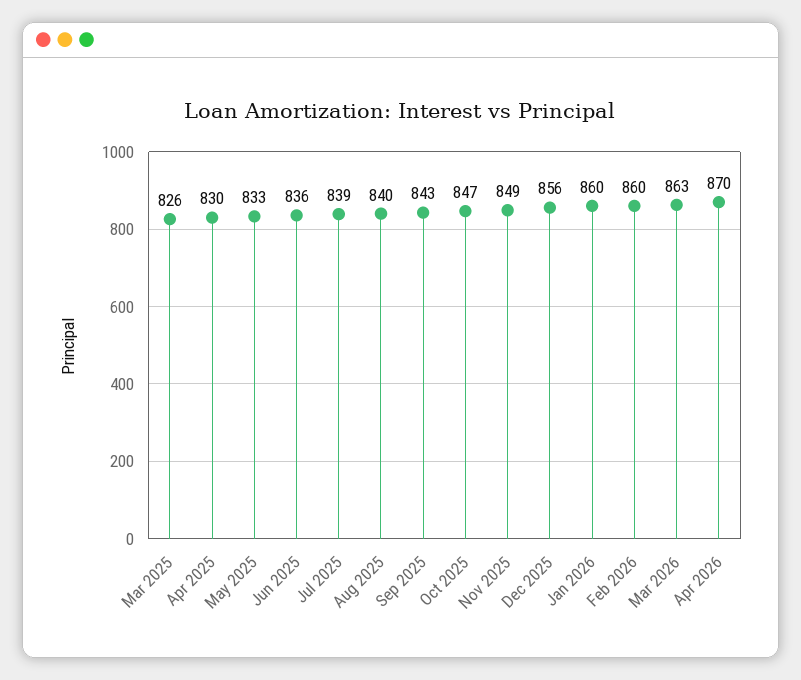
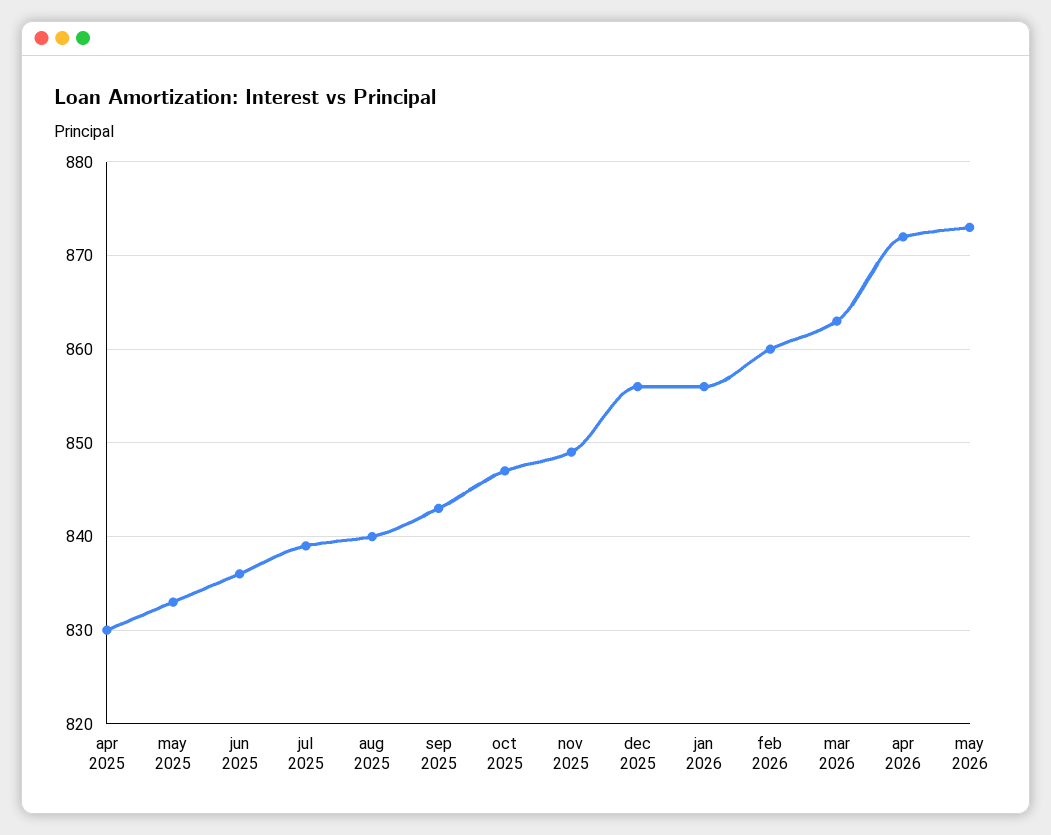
Mar 2025: 826 -> none
Jan 2026: 860 -> 856
Apr 2026: 870 -> 872
may 2026: none -> 873

